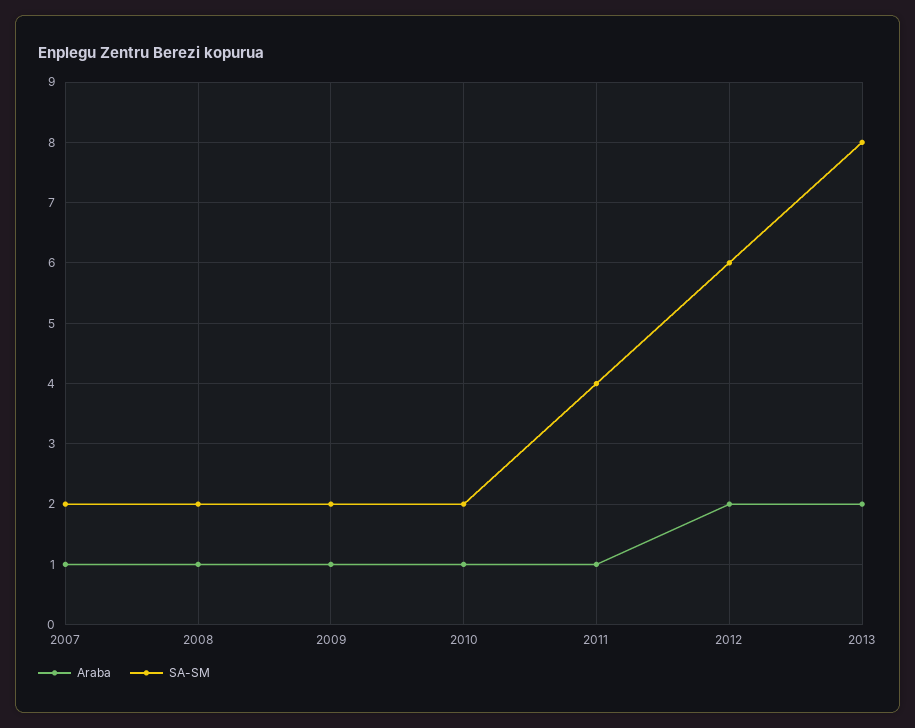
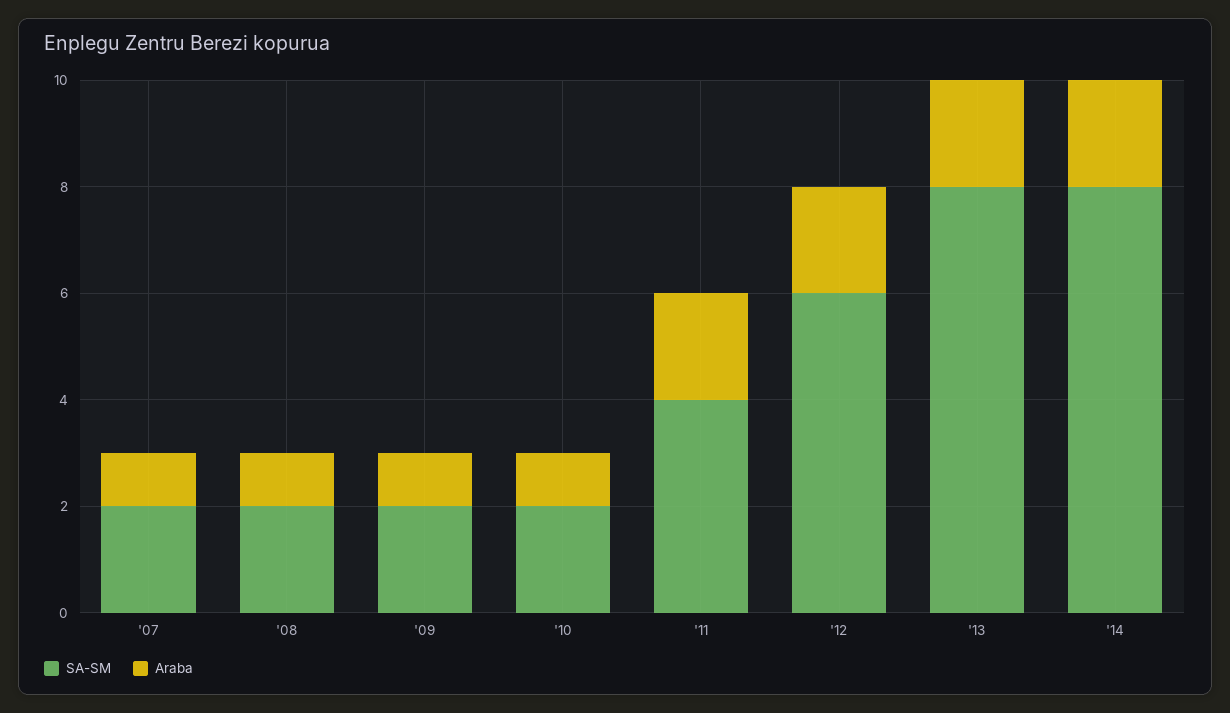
Araba, 2011: 1 -> 2
SA-SM, '14: none -> 8
Araba, '14: none -> 2

